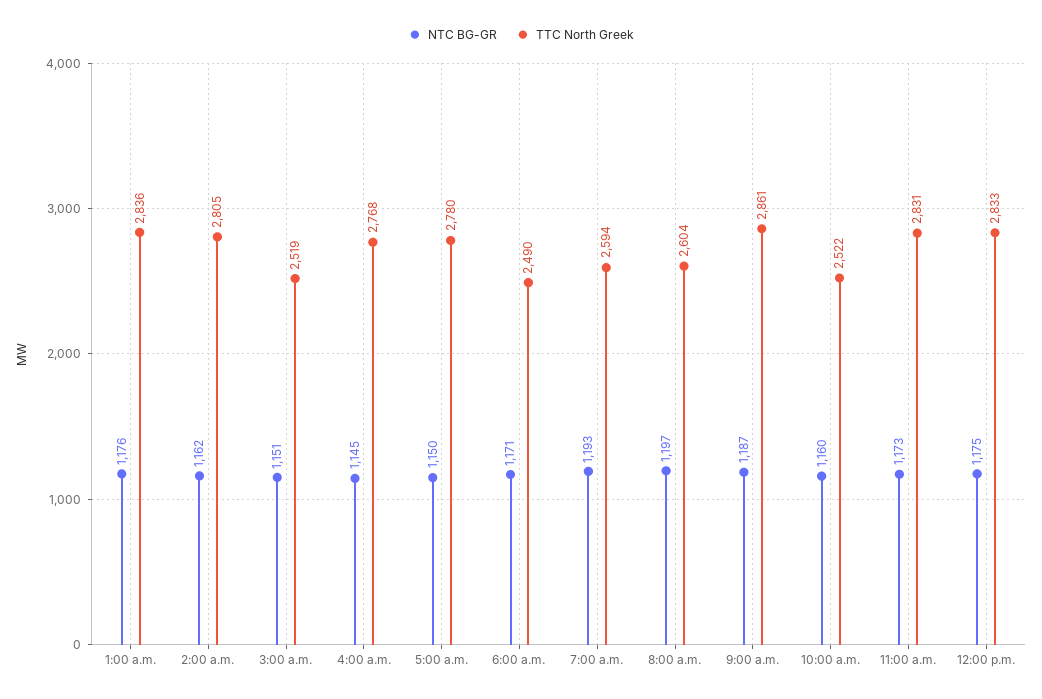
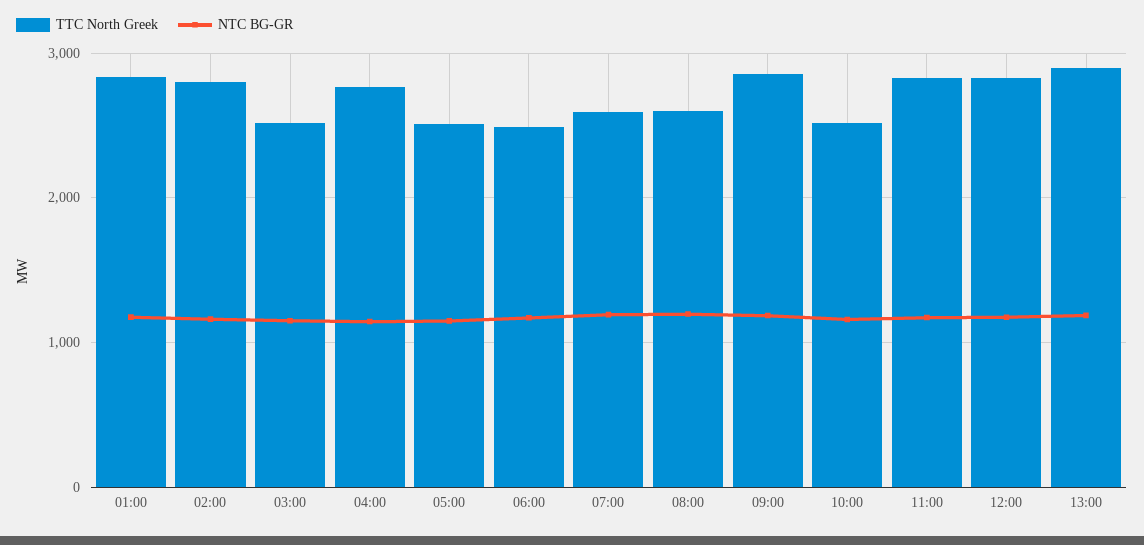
TTC North Greek, 5:00 a.m.: 2780 -> 2500
TTC North Greek, 13:00: none -> 2900
NTC BG-GR, 13:00: none -> 1200

